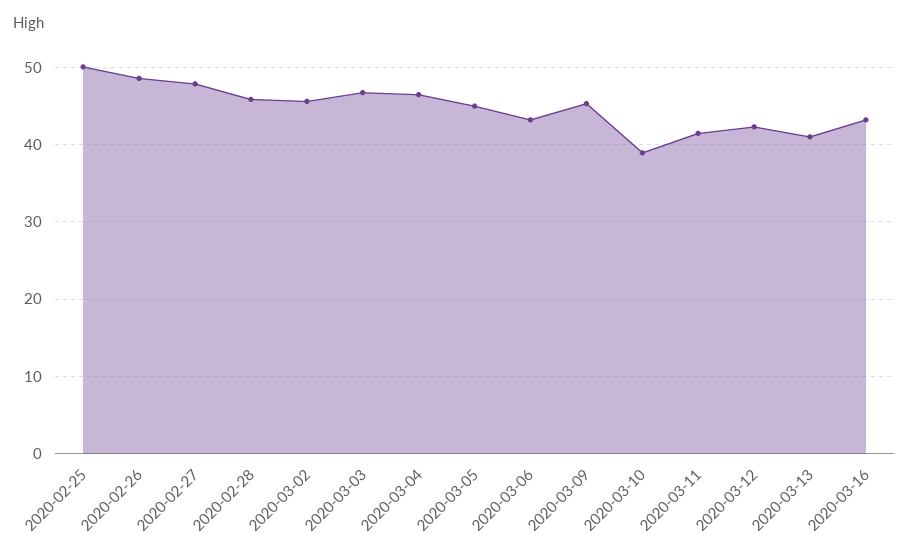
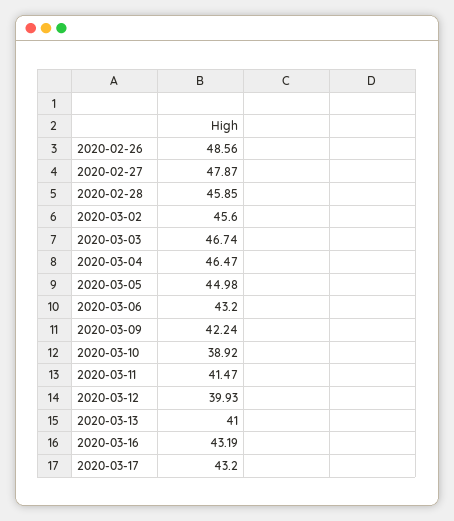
2020-02-25: 50 -> none
2020-03-09: 45 -> 42.24
2020-03-12: 42 -> 39.93
2020-03-17: none -> 43.2

